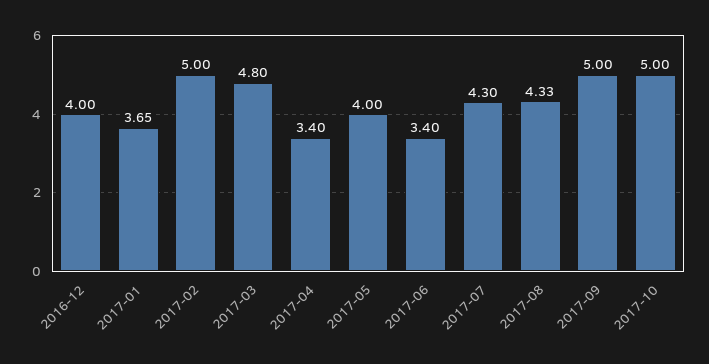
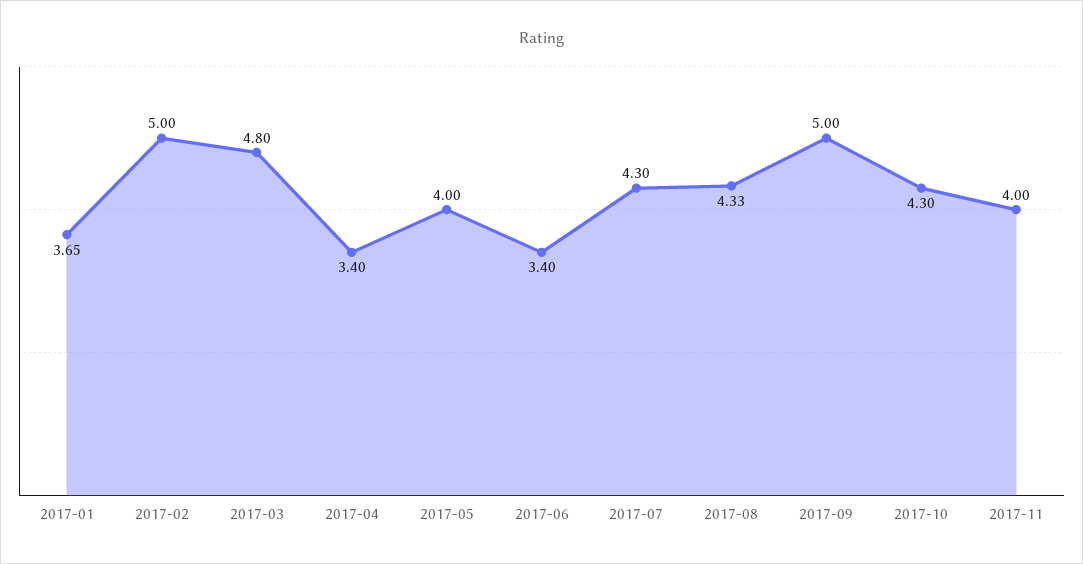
2016-12: 4 -> none
2017-10: 5 -> 4.3
2017-11: none -> 4

